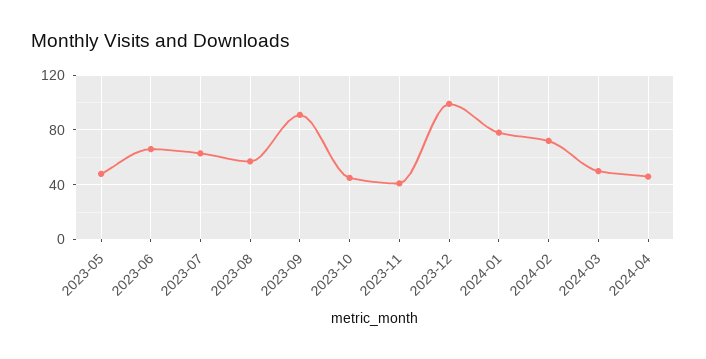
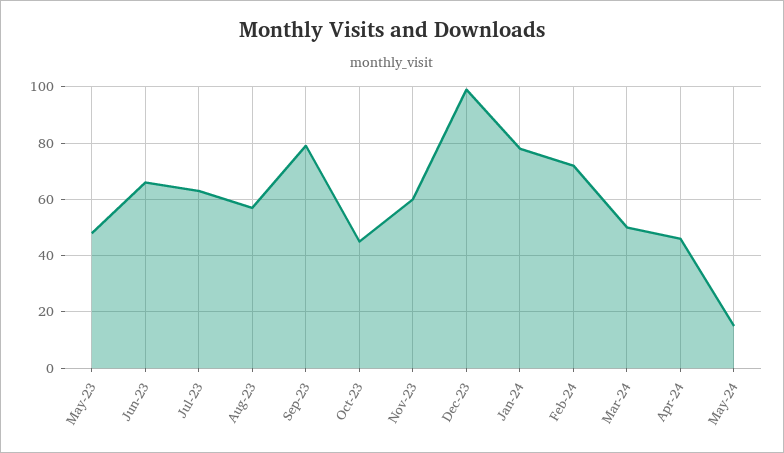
2023-09: 90 -> 80
2023-11: 40 -> 60
May-24: none -> 15

